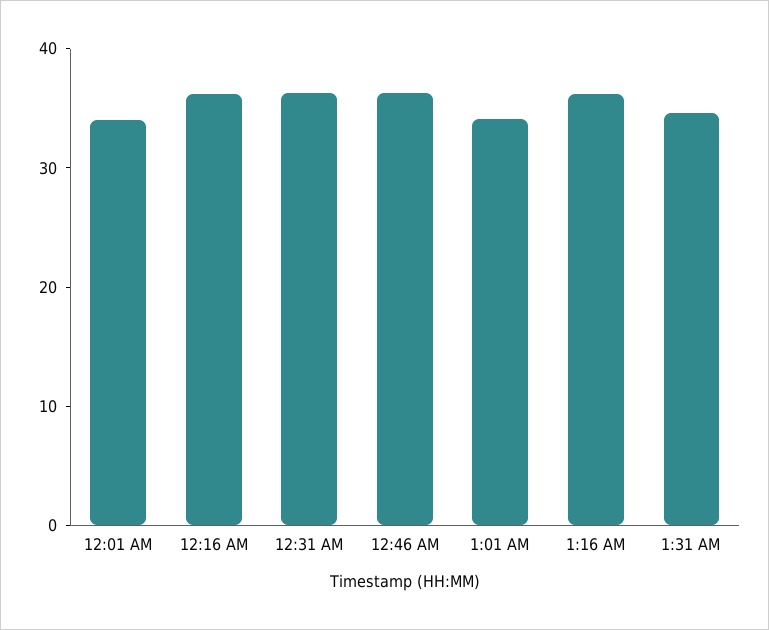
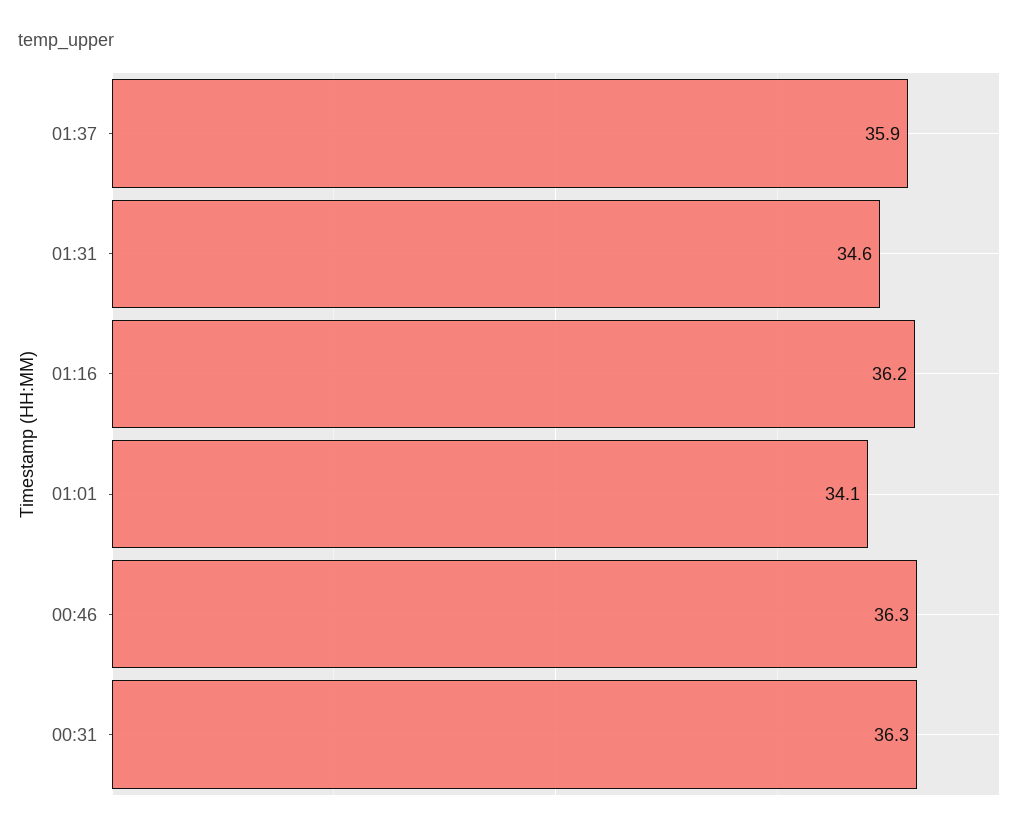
12:01 AM: 34 -> none
12:16 AM: 36 -> none
01:37: none -> 35.9

